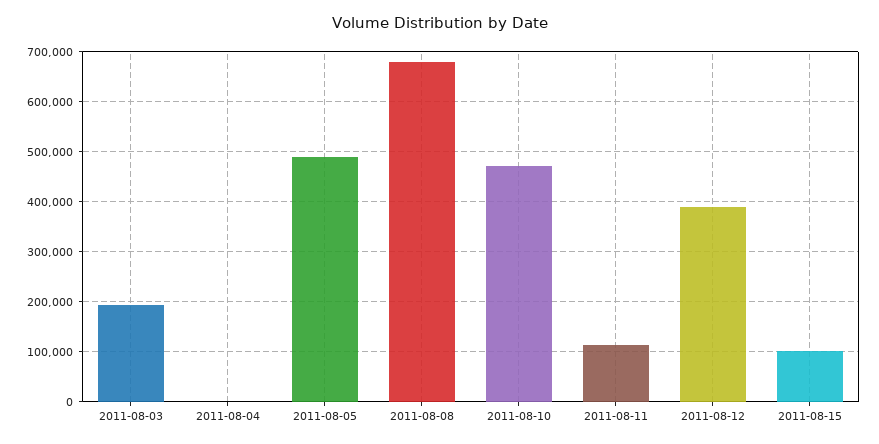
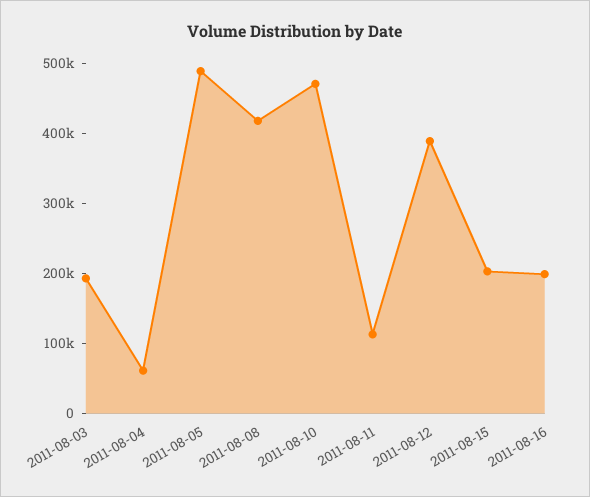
2011-08-04: 0 -> 60000
2011-08-08: 680000 -> 420000
2011-08-15: 100000 -> 200000
2011-08-16: none -> 200000

